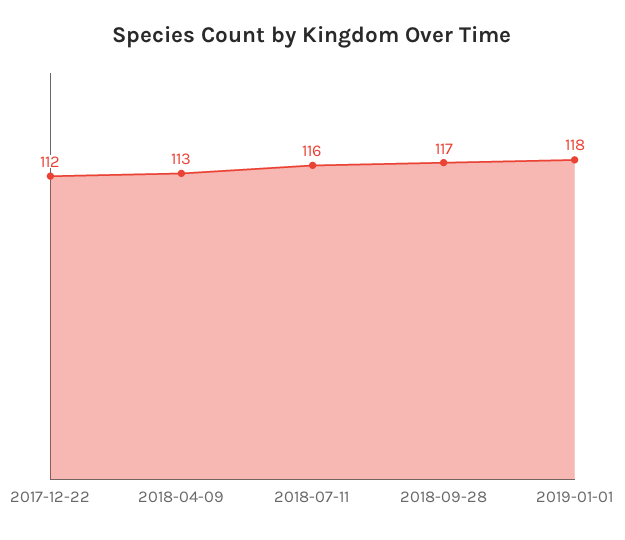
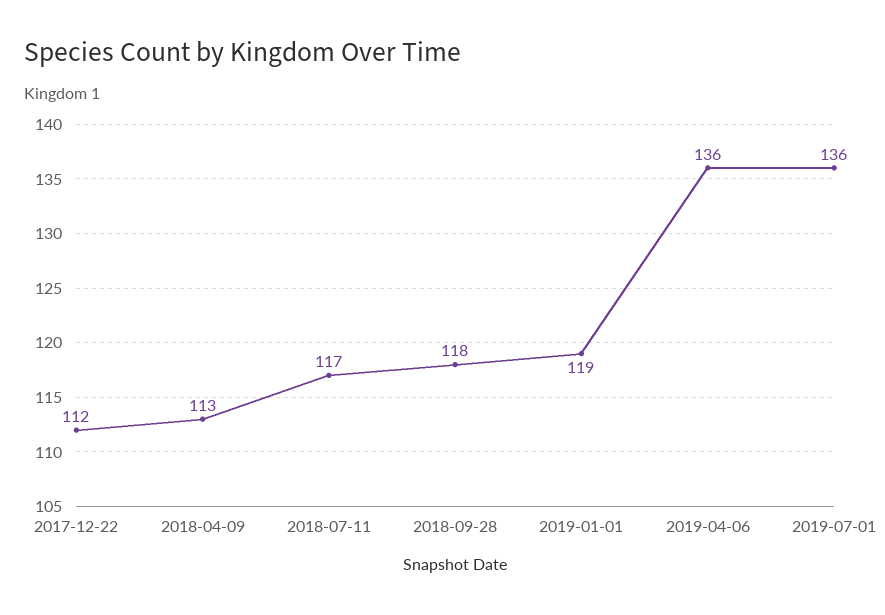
2018-07-11: 116 -> 117
2018-09-28: 117 -> 118
2019-01-01: 118 -> 119
2019-04-06: none -> 136
2019-07-01: none -> 136

